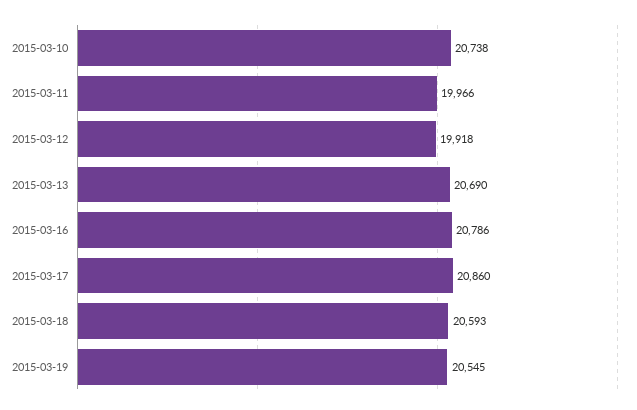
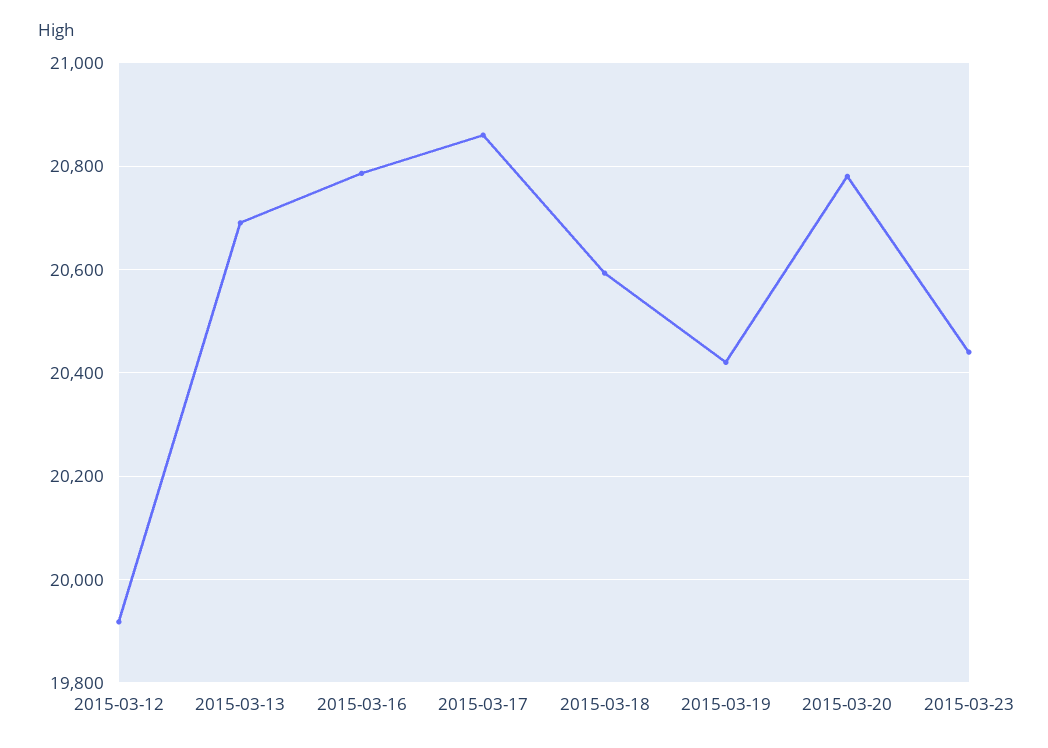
2015-03-10: 20738 -> none
2015-03-11: 19966 -> none
2015-03-19: 20545 -> 20420
2015-03-20: none -> 20780
2015-03-23: none -> 20440

